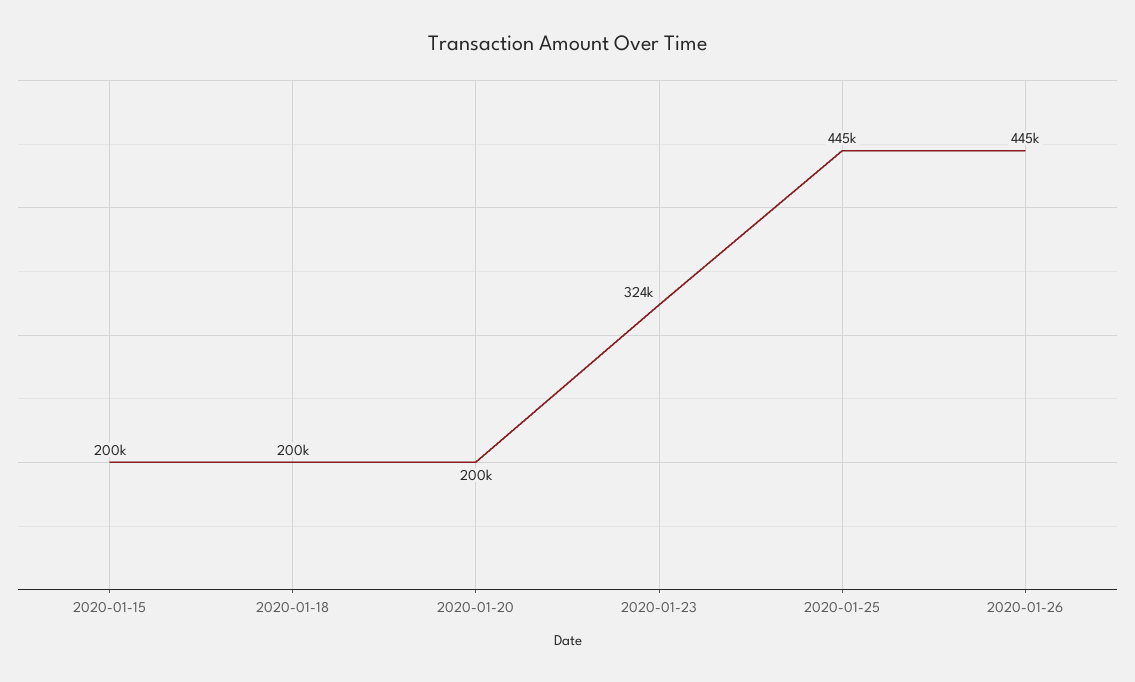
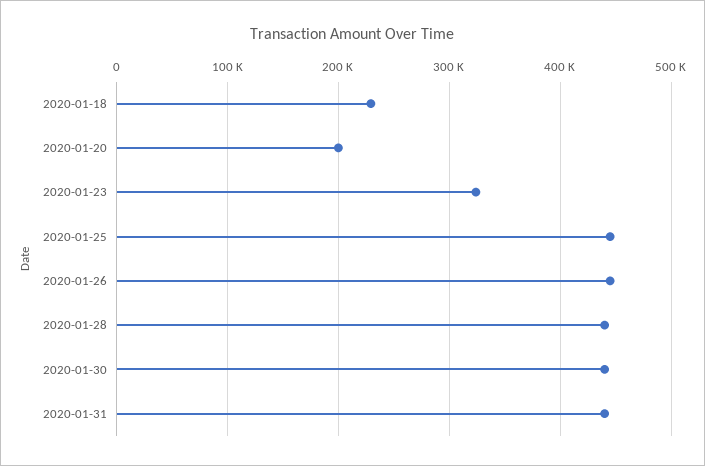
2020-01-15: 200000 -> none
2020-01-18: 200000 -> 230000
2020-01-28: none -> 440000
2020-01-30: none -> 440000
2020-01-31: none -> 440000

